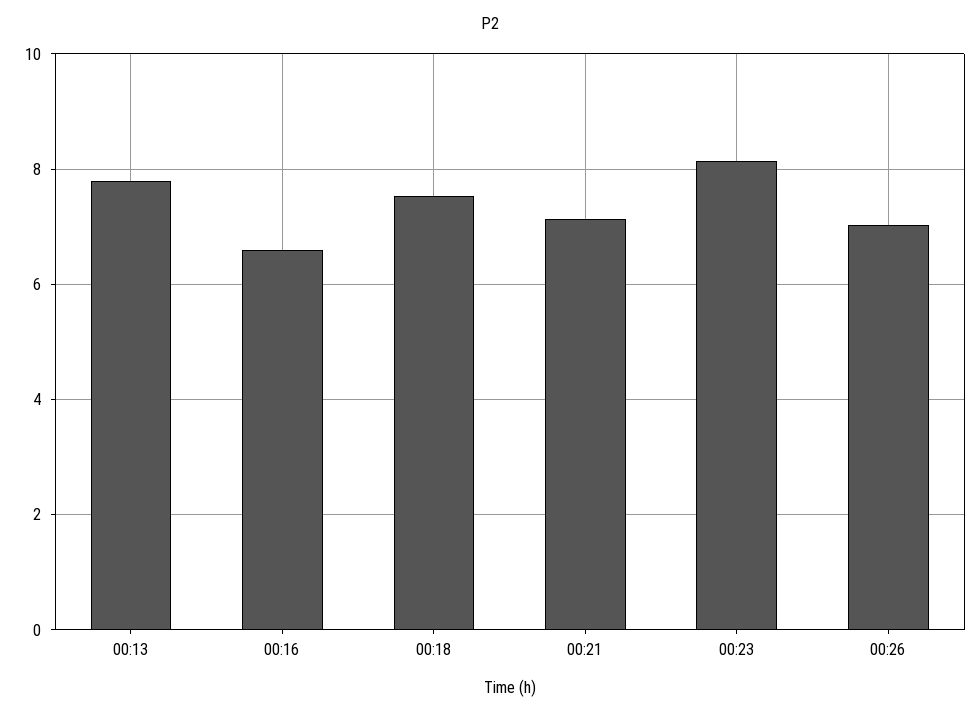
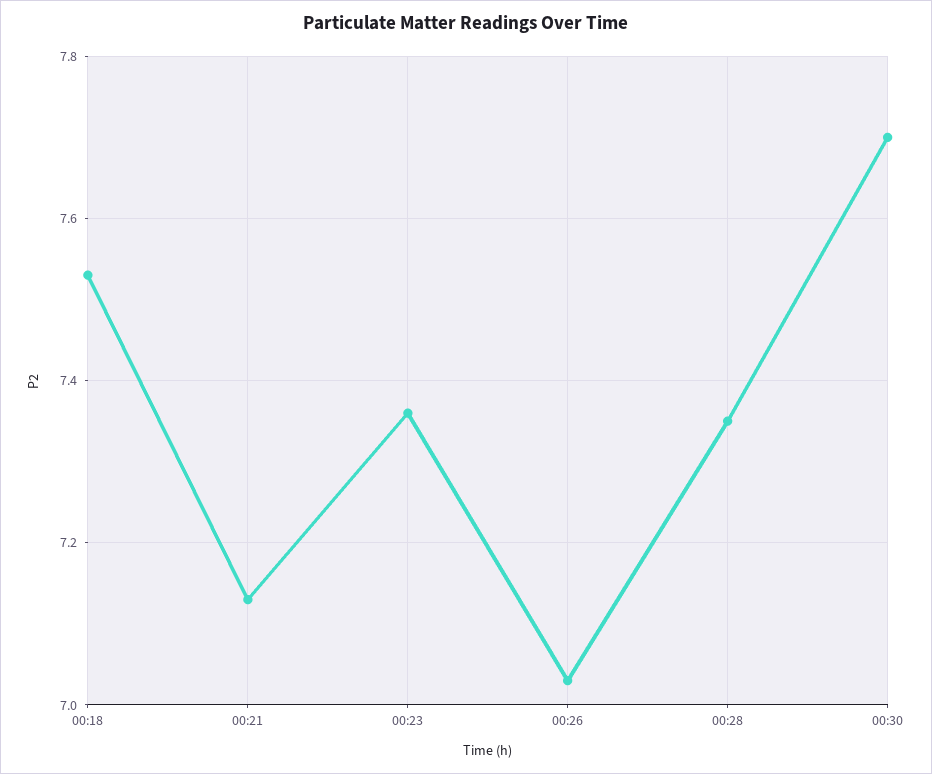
00:13: 7.8 -> none
00:16: 6.6 -> none
00:23: 8.2 -> 7.35
00:28: none -> 7.35
00:30: none -> 7.7

